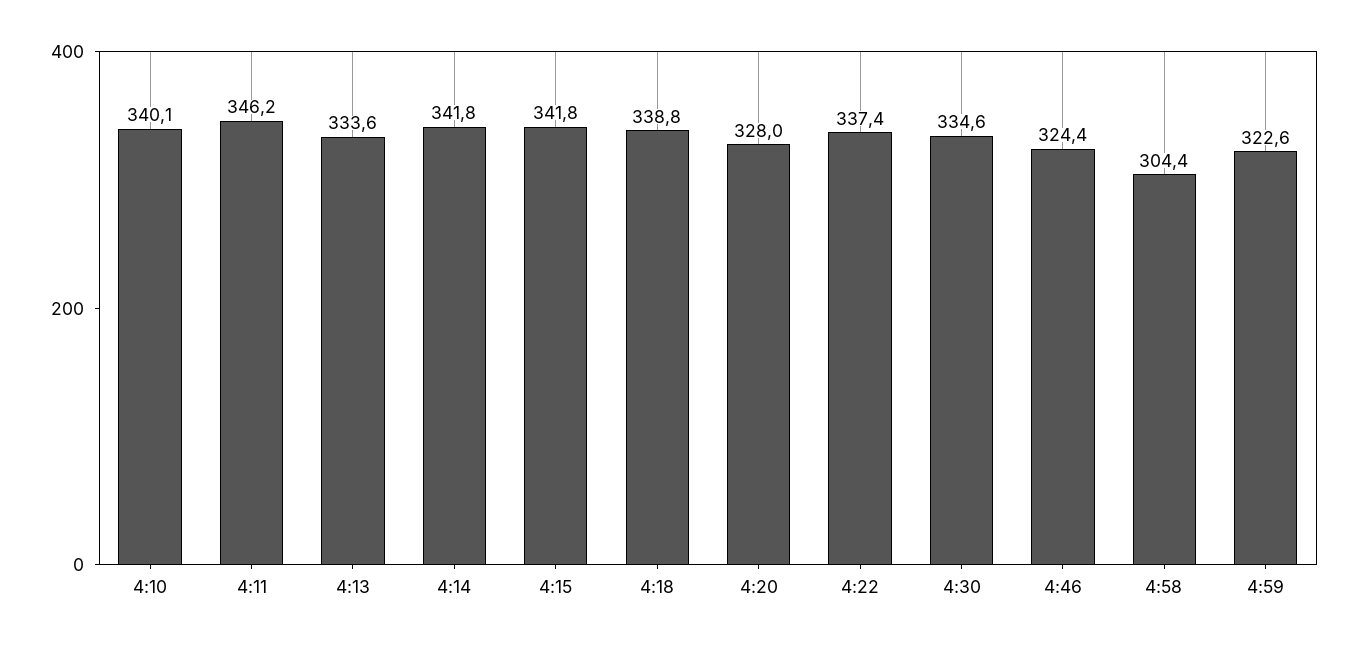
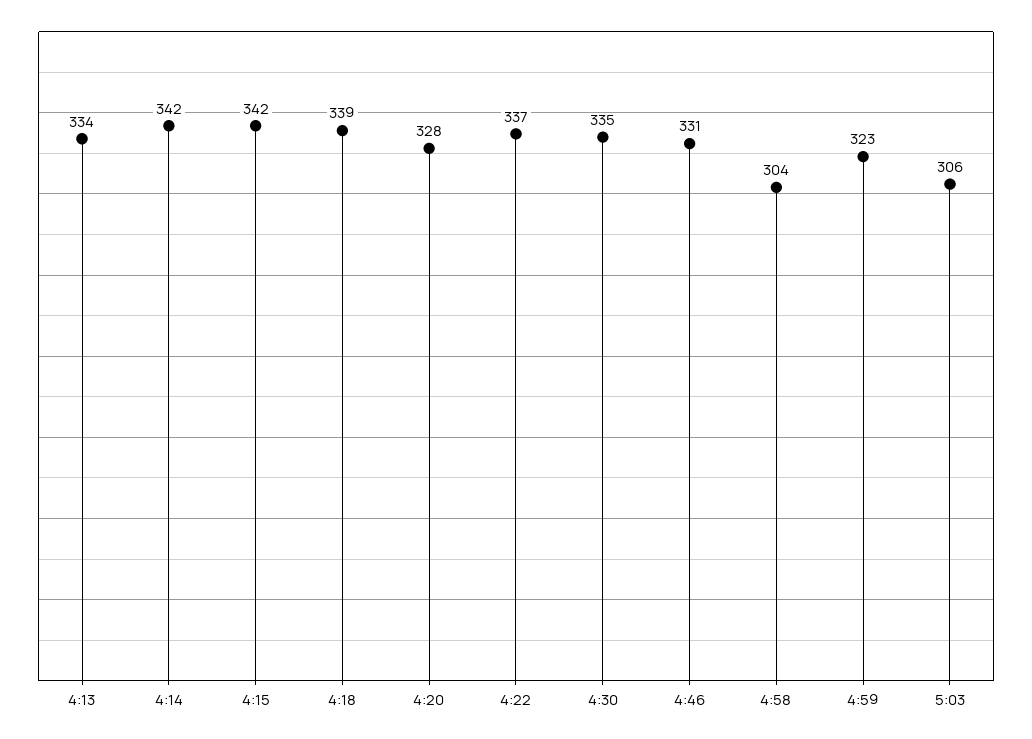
4:10: 340.1 -> none
4:11: 346.2 -> none
4:46: 324.4 -> 331
5:03: none -> 306

